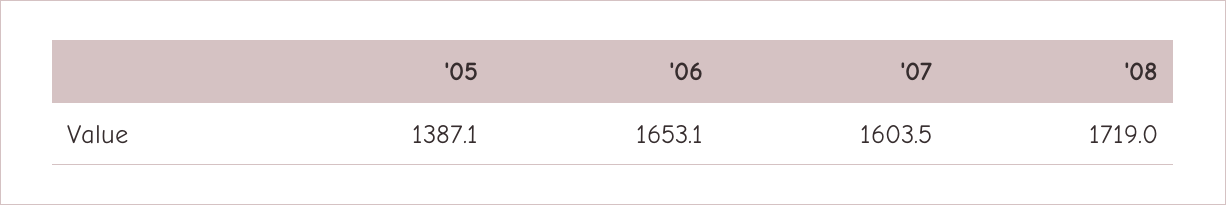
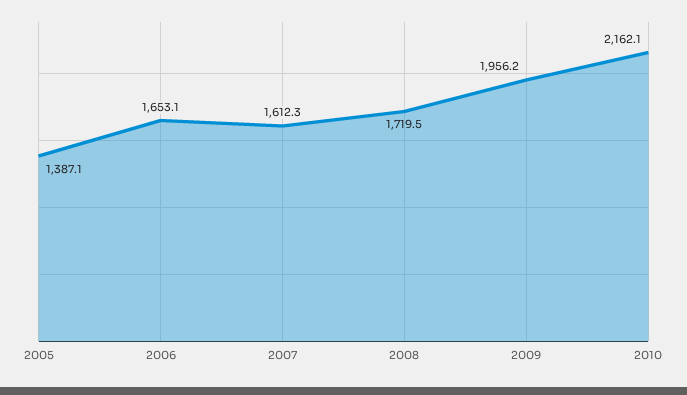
'07: 1603.5 -> 1612.3
'08: 1719 -> 1719.5
2009: none -> 1956.2
2010: none -> 2162.1

